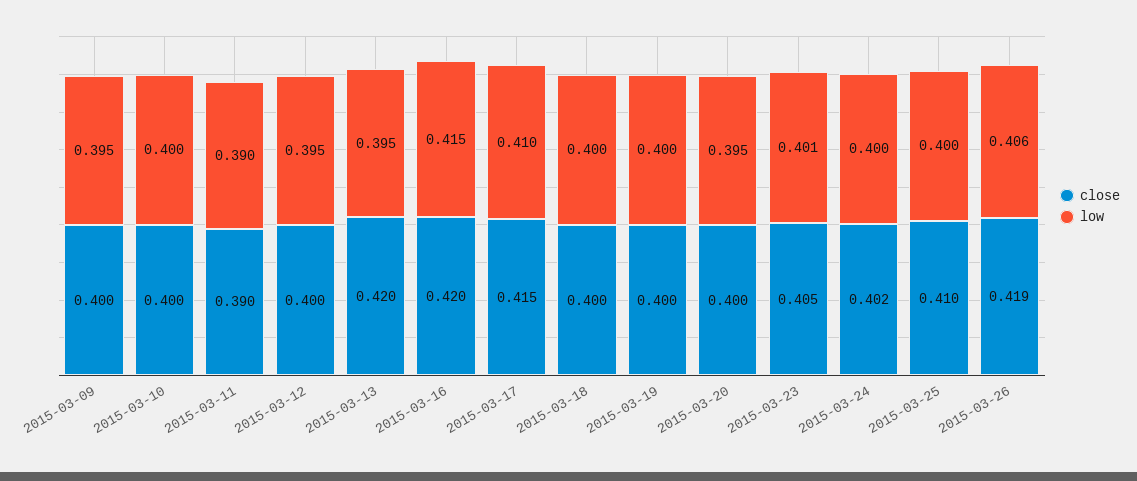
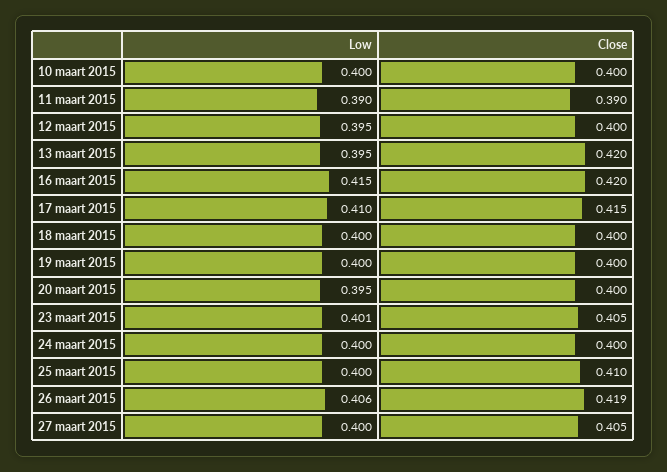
close, 2015-03-09: 0.4 -> none
low, 2015-03-09: 0.395 -> none
close, 2015-03-24: 0.402 -> 0.4
low, 27 maart 2015: none -> 0.4
close, 27 maart 2015: none -> 0.405

